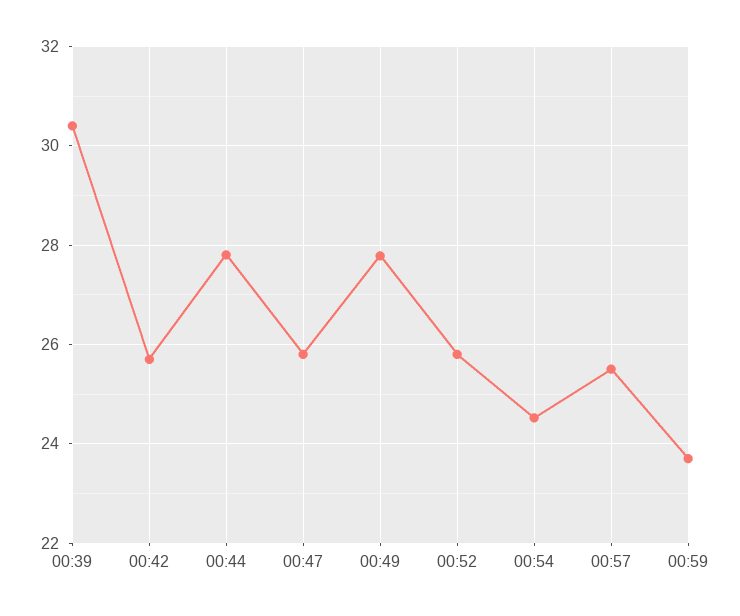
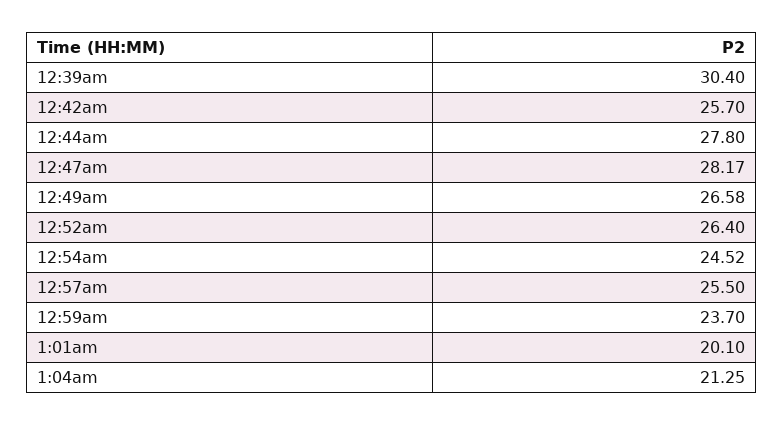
00:47: 25.8 -> 28.17
00:49: 27.8 -> 26.58
00:52: 25.8 -> 26.4
1:01am: none -> 20.1
1:04am: none -> 21.25

